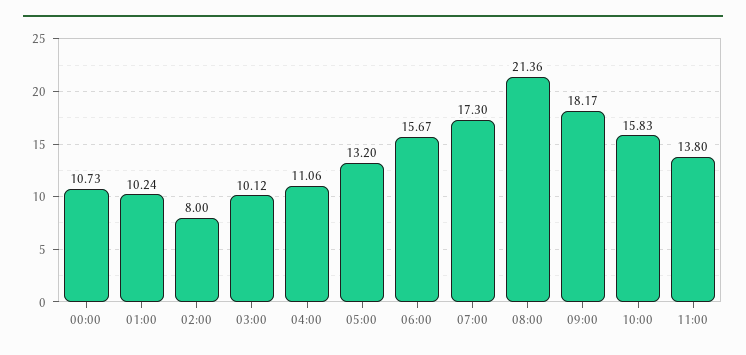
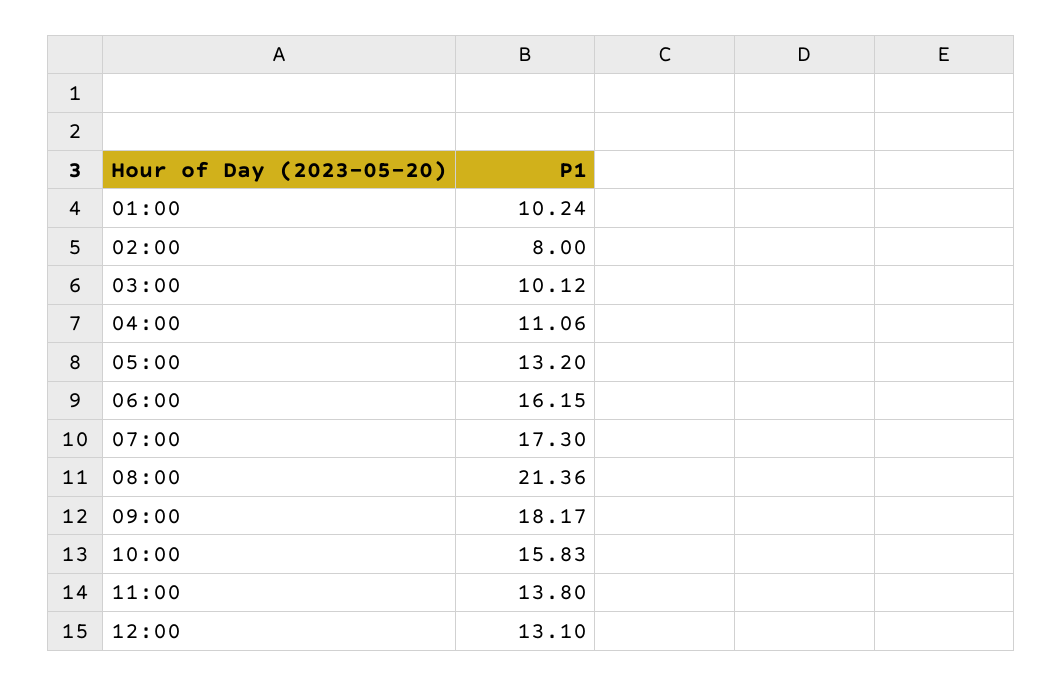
00:00: 10.73 -> none
06:00: 15.67 -> 16.15
12:00: none -> 13.1

